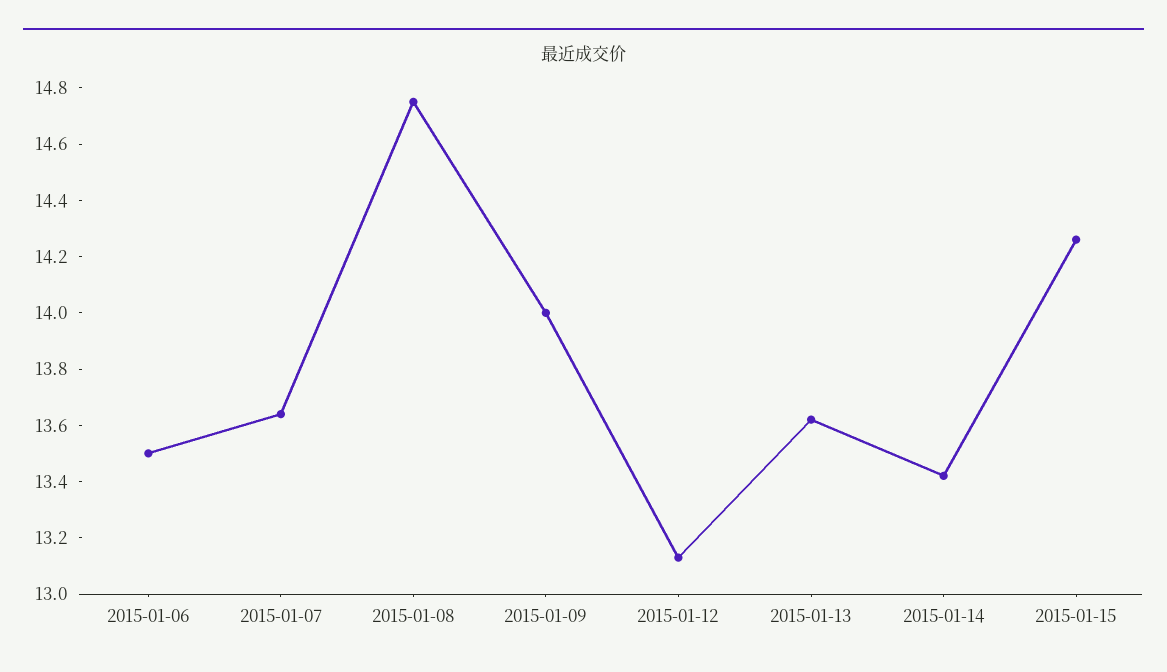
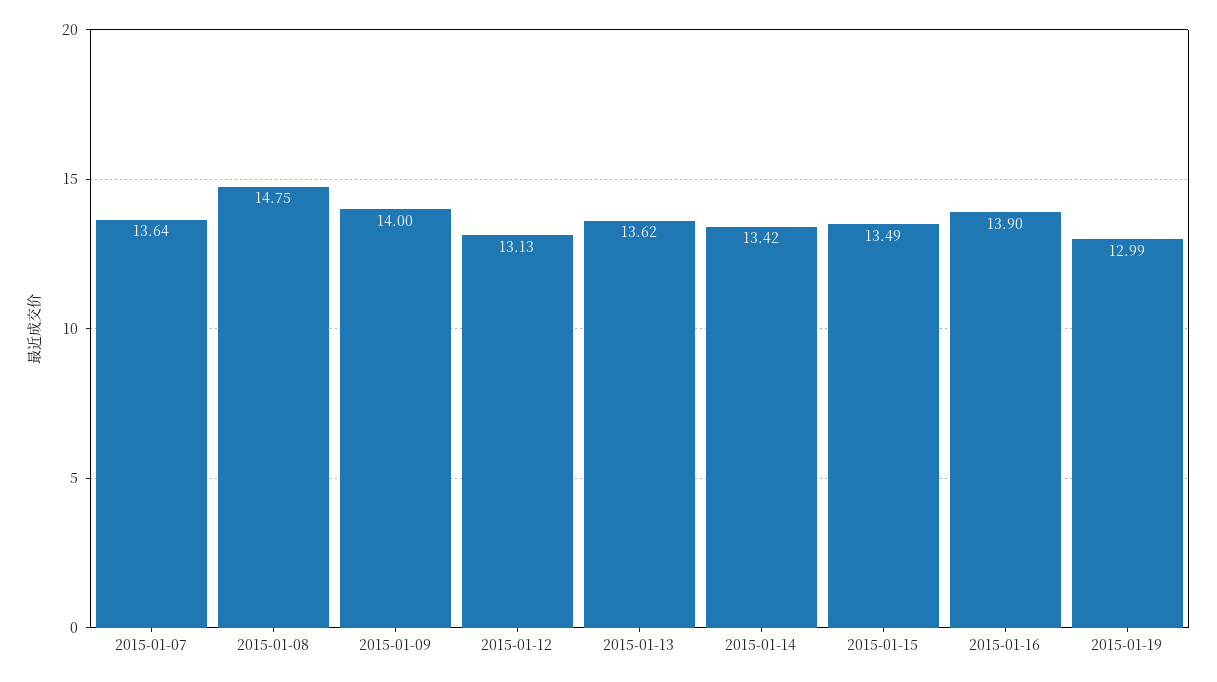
2015-01-06: 13.5 -> none
2015-01-15: 14.25 -> 13.49
2015-01-16: none -> 13.9
2015-01-19: none -> 12.99

